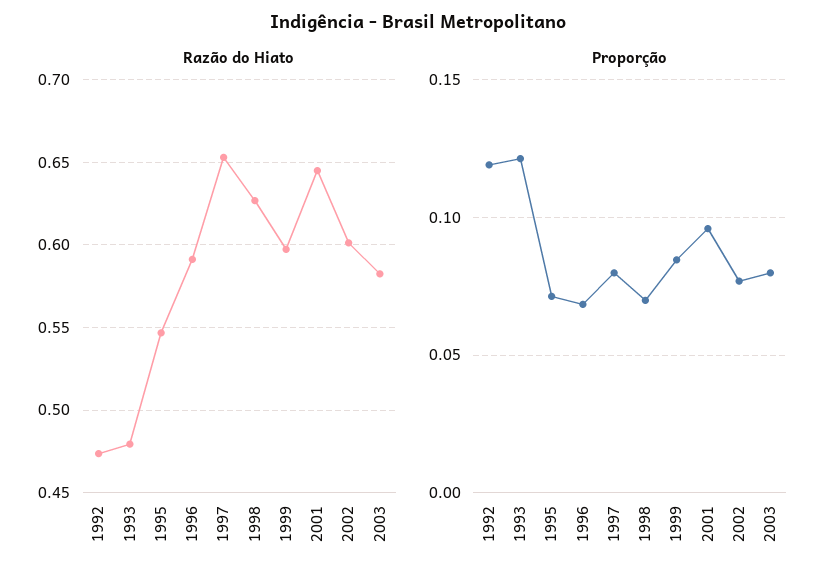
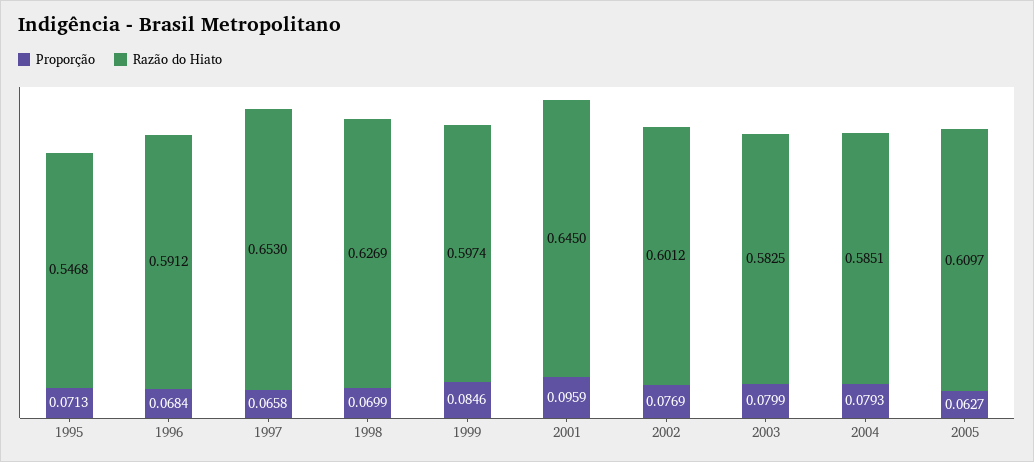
Razão do Hiato, 1992: 0.475 -> none
Razão do Hiato, 1993: 0.48 -> none
Proporção, 1992: 0.12 -> none
Proporção, 1993: 0.12 -> none
Proporção, 1997: 0.08 -> 0.0658
Proporção, 2004: none -> 0.0793
Razão do Hiato, 2004: none -> 0.5851
Proporção, 2005: none -> 0.0627
Razão do Hiato, 2005: none -> 0.6097

